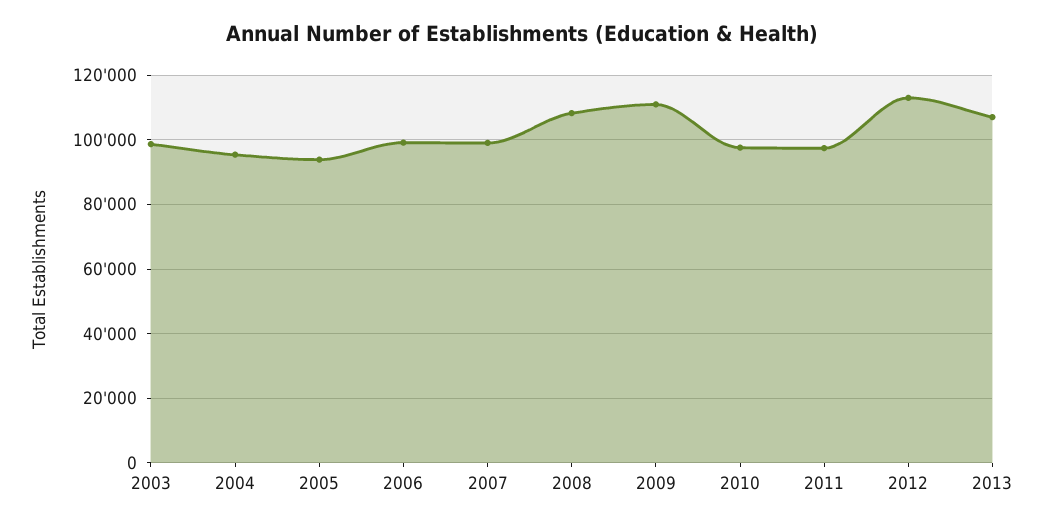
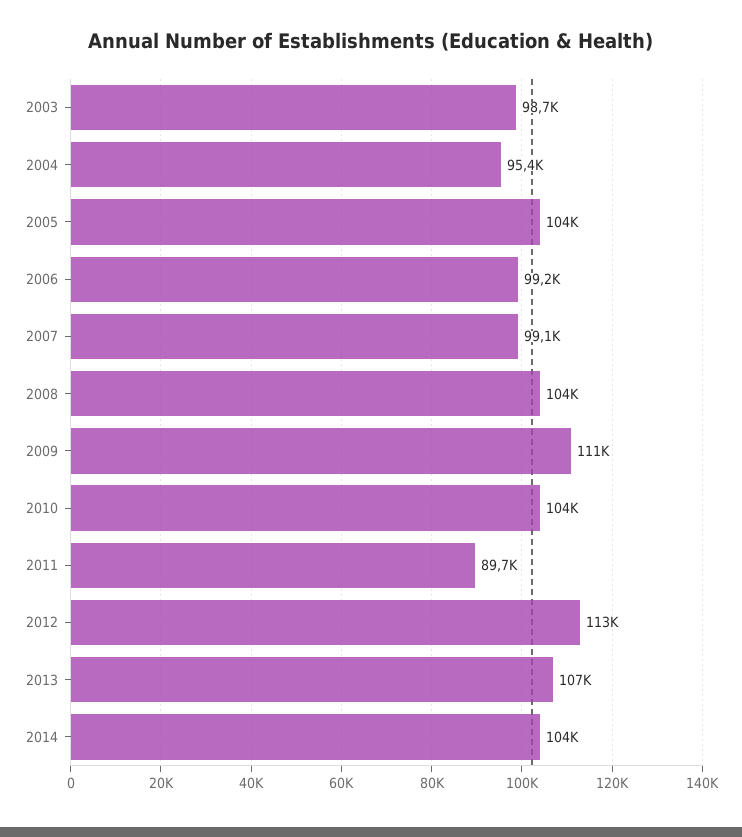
2005: 94000 -> 104000
2008: 108000 -> 104000
2010: 98000 -> 104000
2011: 98000 -> 89700
2014: none -> 104000

